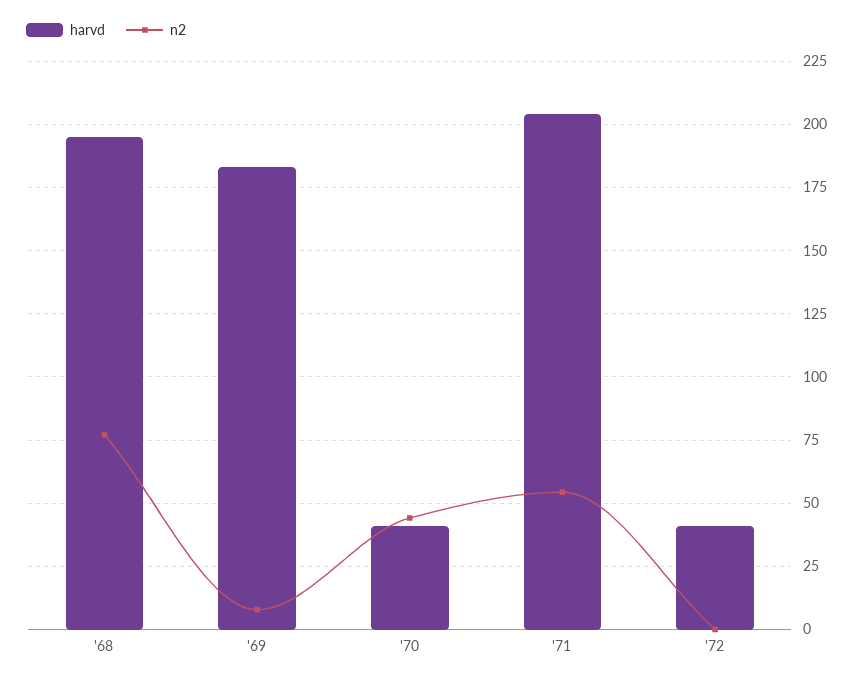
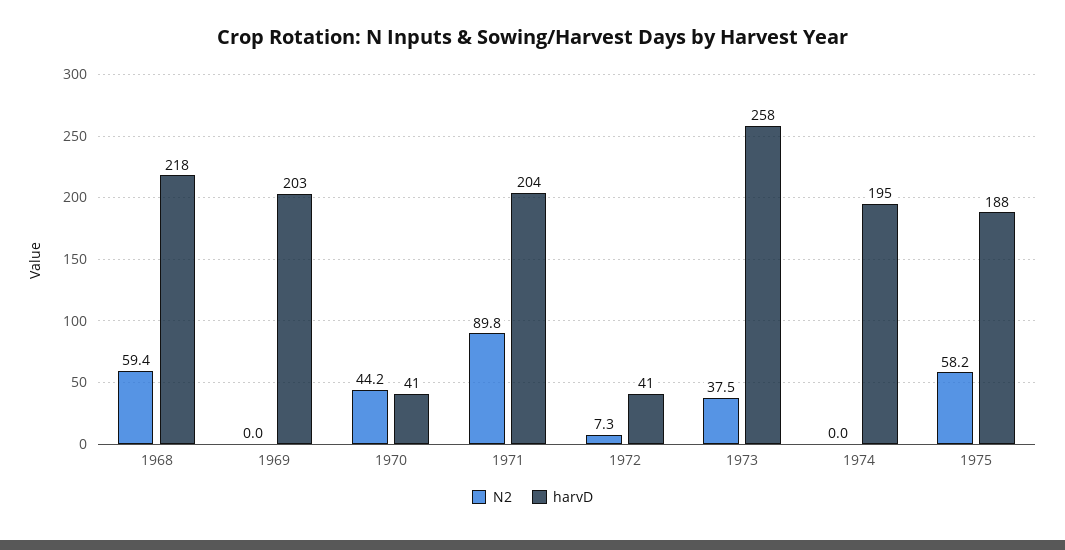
harvd, '68: 195 -> 218
n2, '68: 77.5 -> 59.4
harvd, '69: 182.5 -> 203
n2, '69: 7.5 -> 0
n2, '71: 55 -> 89.8
n2, '72: 0 -> 7.3
n2, 1973: none -> 37.5
harvd, 1973: none -> 258
n2, 1974: none -> 0
harvd, 1974: none -> 195
n2, 1975: none -> 58.2
harvd, 1975: none -> 188

